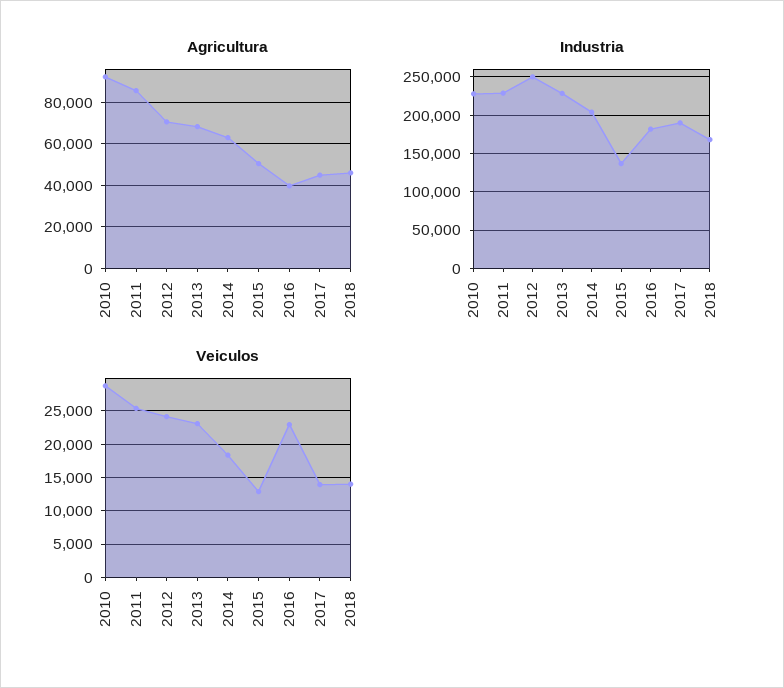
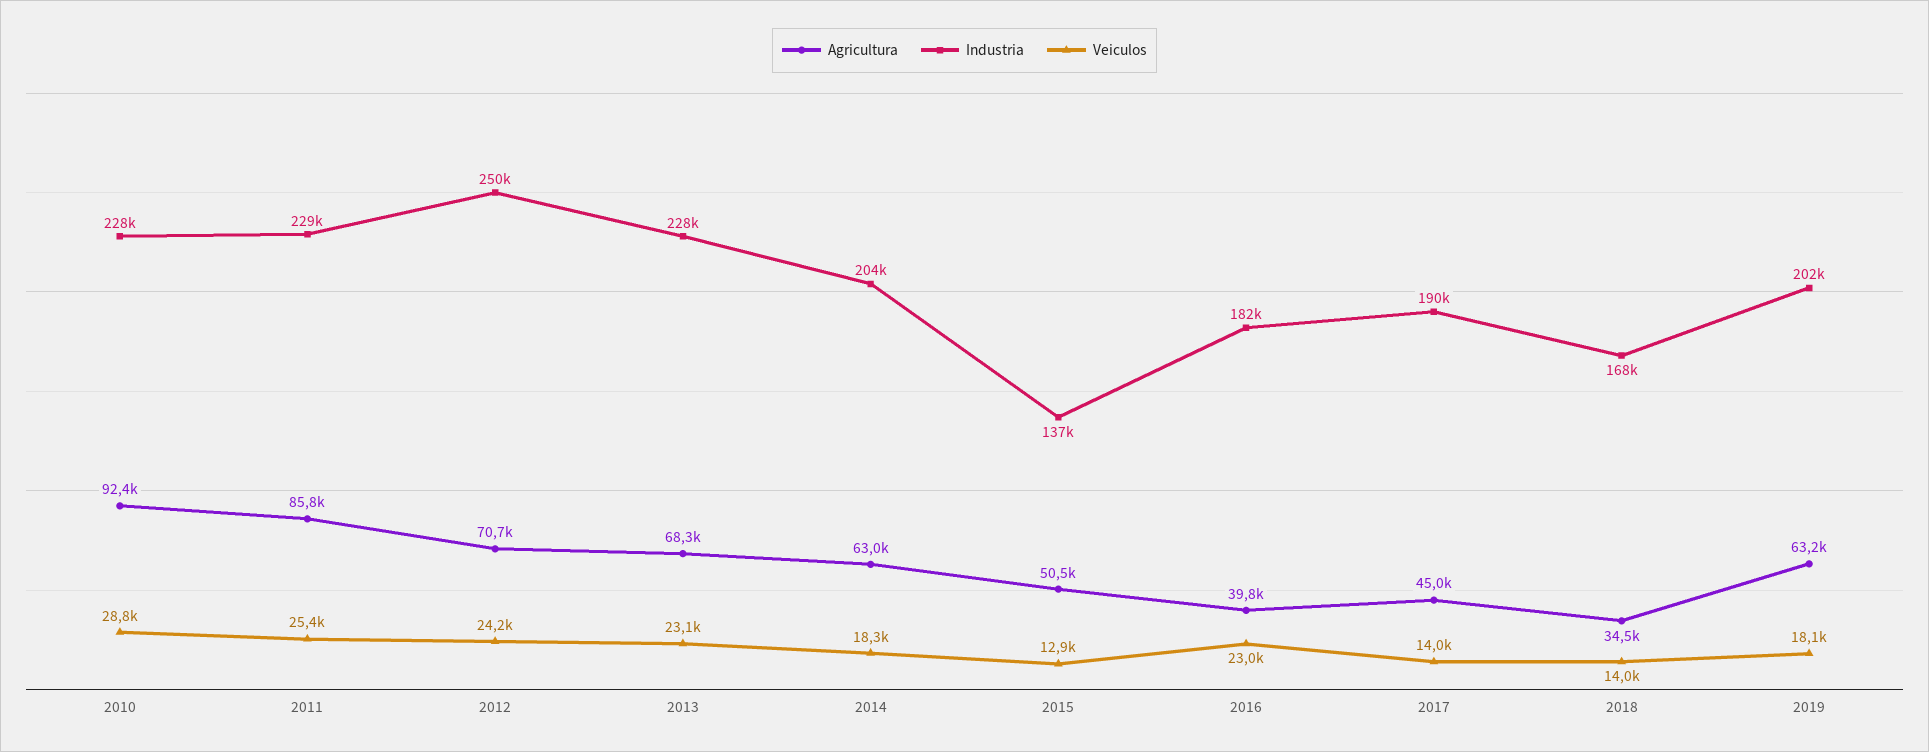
Agricultura, 2018: 45000 -> 34500
Agricultura, 2019: none -> 63200
Industria, 2019: none -> 202000
Veiculos, 2019: none -> 18100

